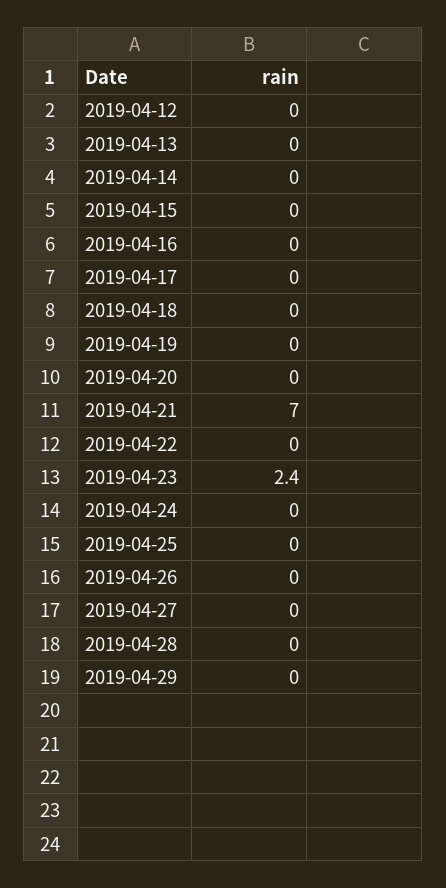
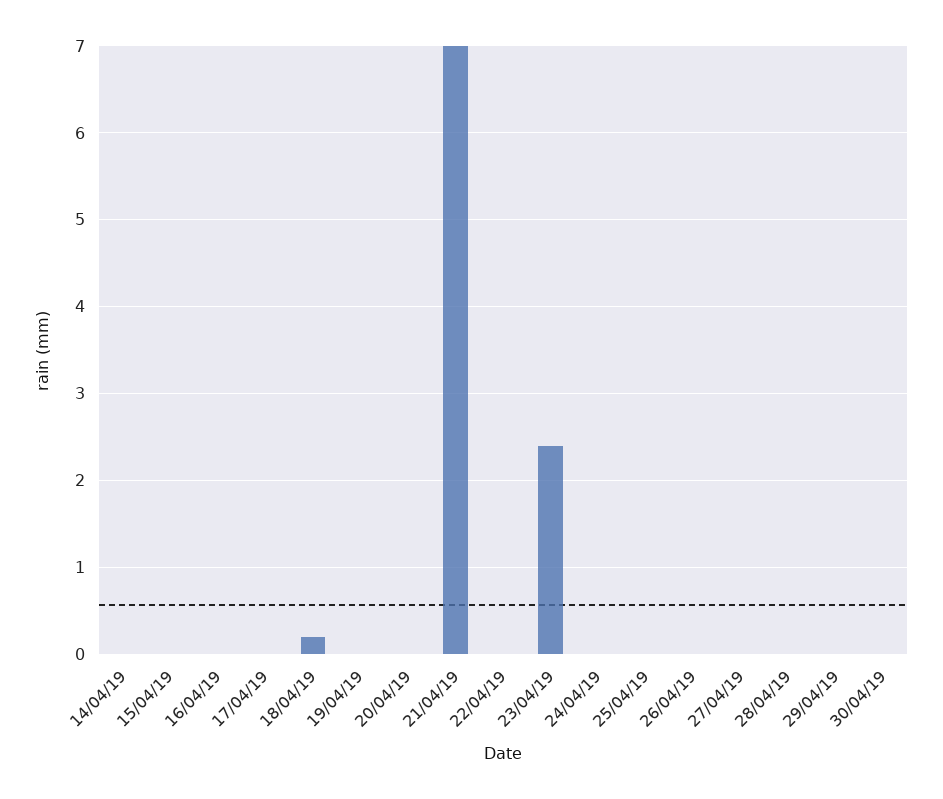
2019-04-12: 0 -> none
2019-04-13: 0 -> none
2019-04-18: 0 -> 0.2
30/04/19: none -> 0

